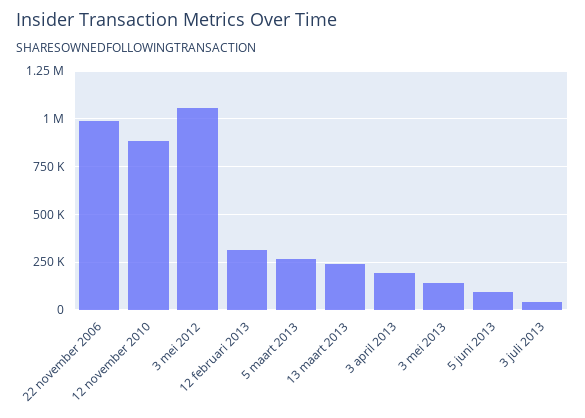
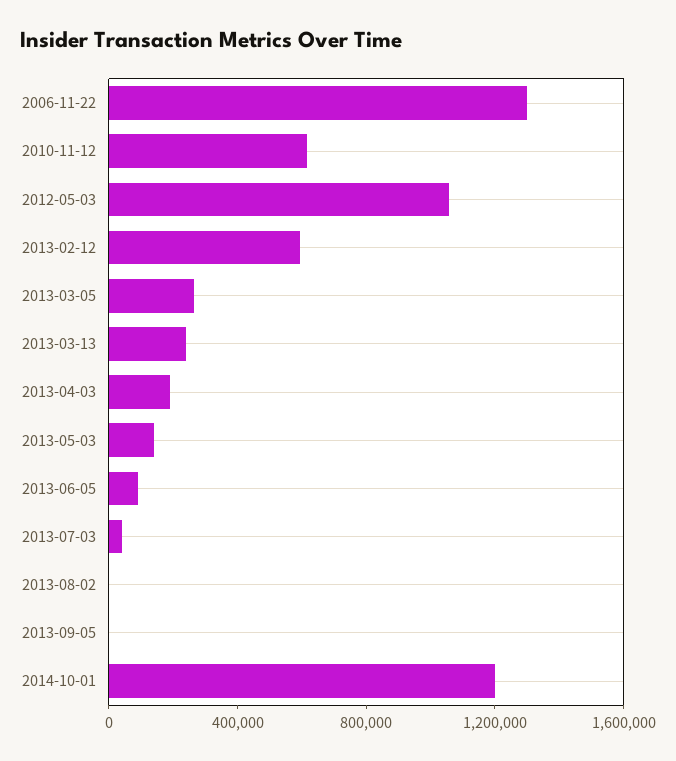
22 november 2006: 1000000 -> 1300000
12 november 2010: 900000 -> 600000
12 februari 2013: 300000 -> 600000
2013-08-02: none -> 0
2013-09-05: none -> 0
2014-10-01: none -> 1200000

